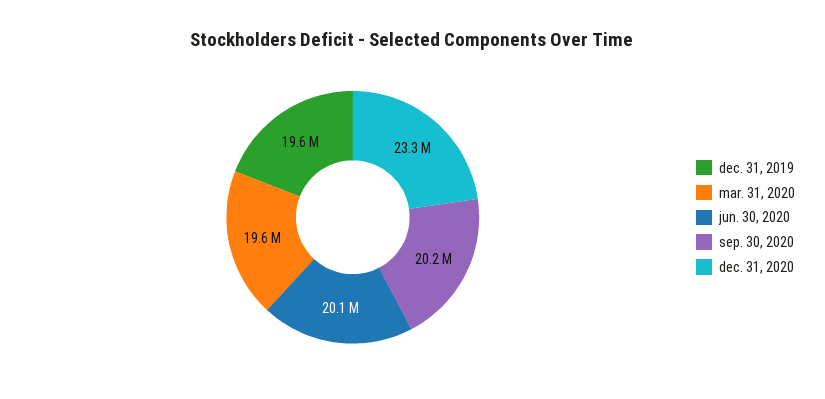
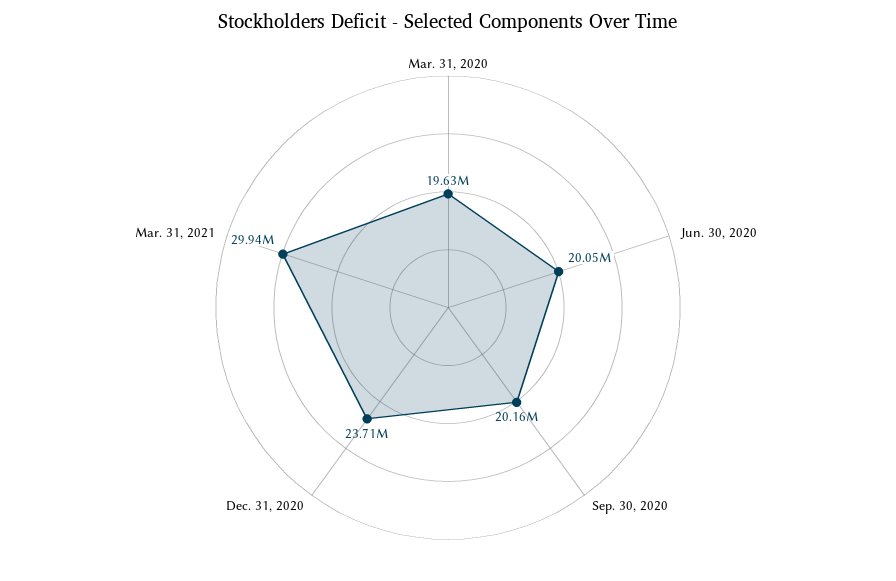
dec. 31, 2019: 19600000 -> none
dec. 31, 2020: 23300000 -> 23710000
Mar. 31, 2021: none -> 29940000

